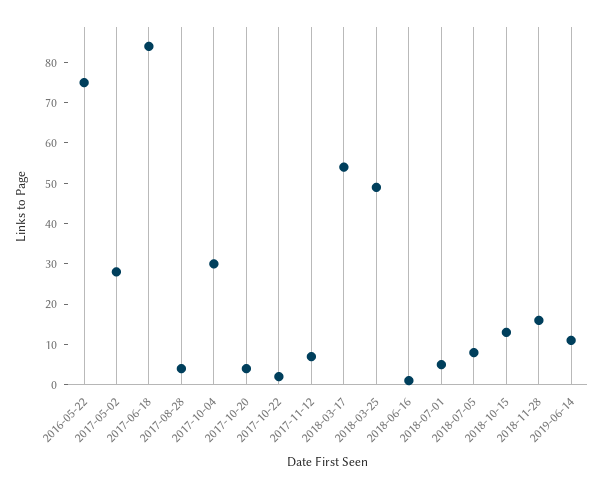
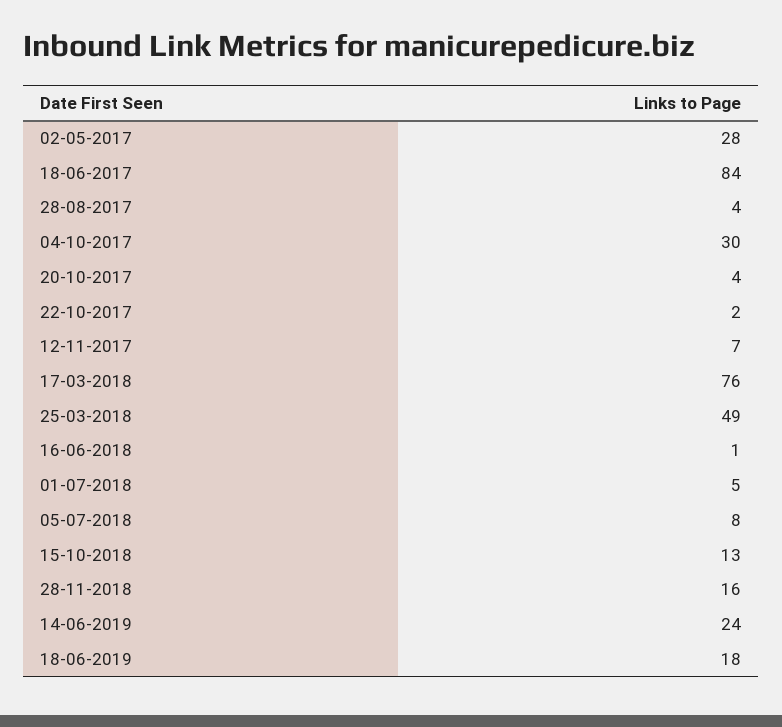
2016-05-22: 75 -> none
2018-03-17: 55 -> 76
2019-06-14: 10 -> 24
18-06-2019: none -> 18

